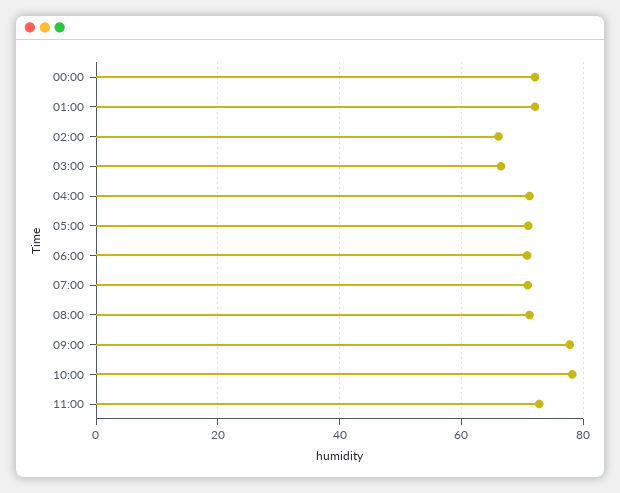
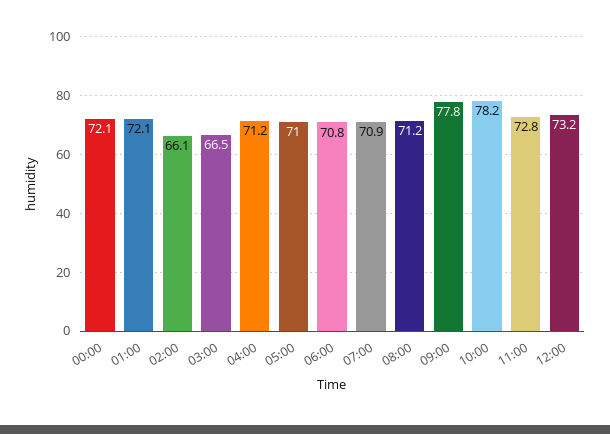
12:00: none -> 73.2

